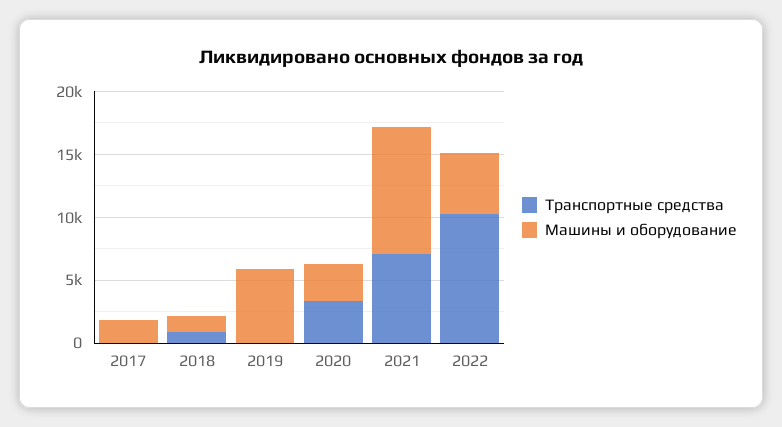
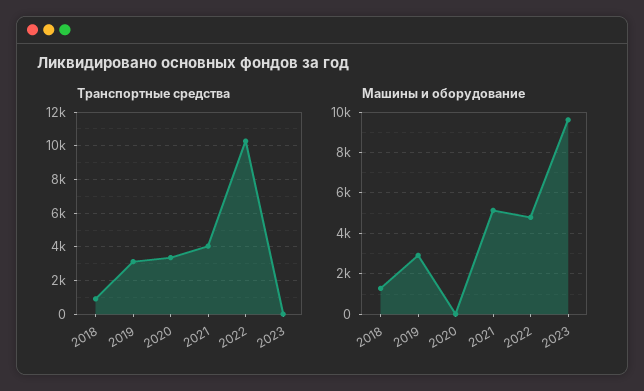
Транспортные средства, 2017: 0 -> none
Машины и оборудование, 2017: 2000 -> none
Транспортные средства, 2019: 0 -> 3000
Машины и оборудование, 2019: 6000 -> 3000
Машины и оборудование, 2020: 3000 -> 0
Транспортные средства, 2021: 7000 -> 4000
Машины и оборудование, 2021: 10000 -> 5000
Транспортные средства, 2023: none -> 0
Машины и оборудование, 2023: none -> 9500

